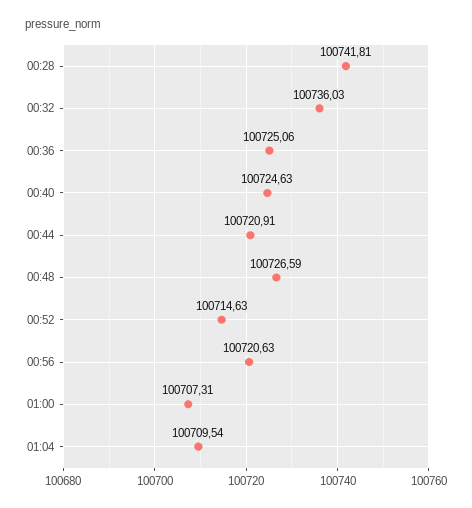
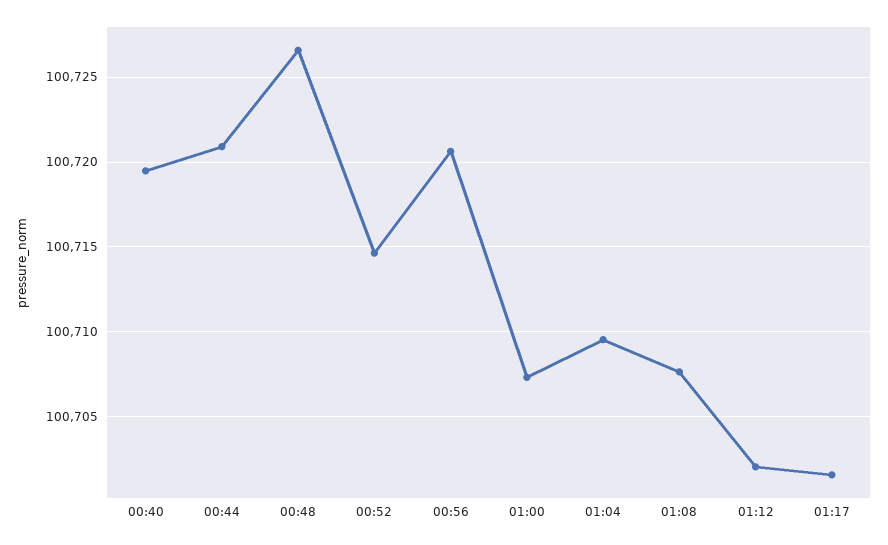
00:28: 100741.81 -> none
00:32: 100736.03 -> none
00:36: 100725.06 -> none
00:40: 100724.63 -> 100719.5
01:08: none -> 100707.5
01:12: none -> 100702
01:17: none -> 100701.5

